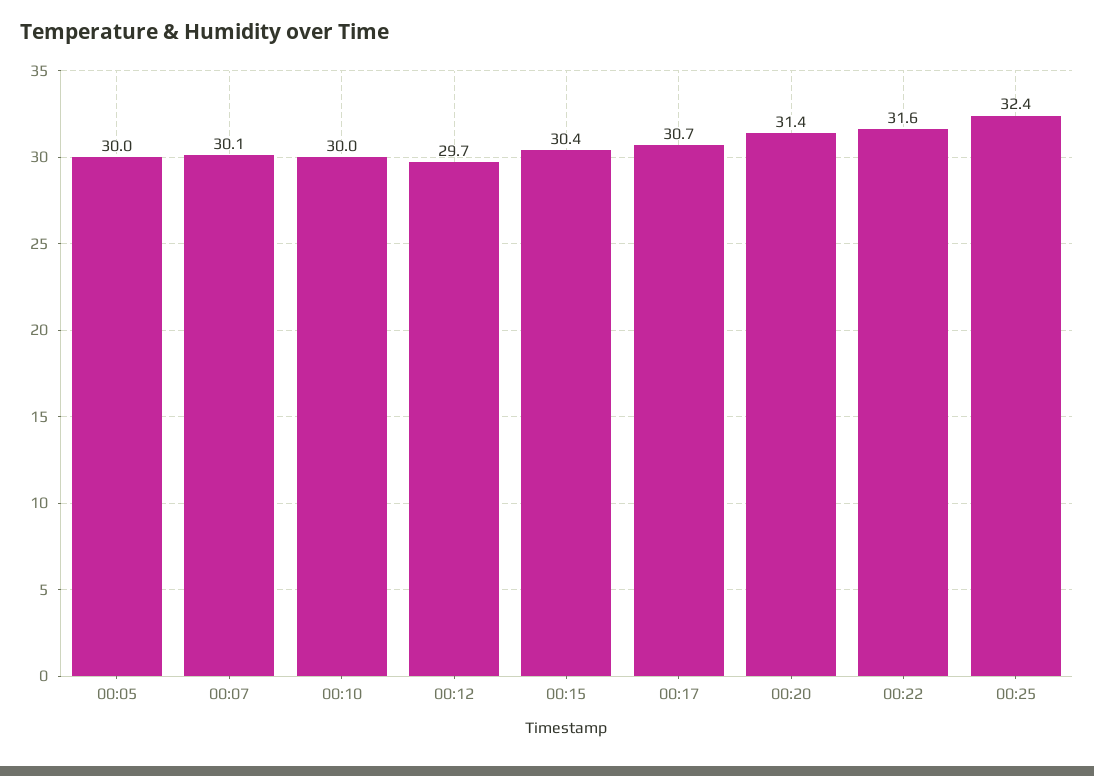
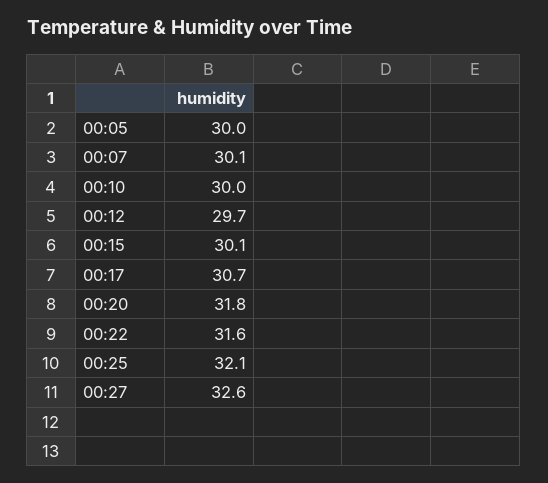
00:15: 30.4 -> 30.1
00:20: 31.4 -> 31.8
00:25: 32.4 -> 32.1
00:27: none -> 32.6

